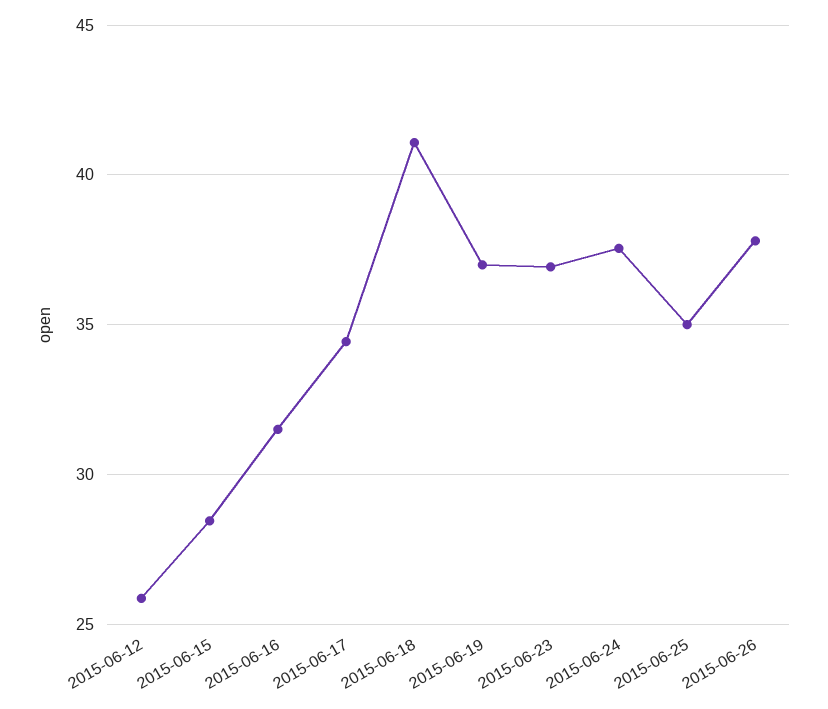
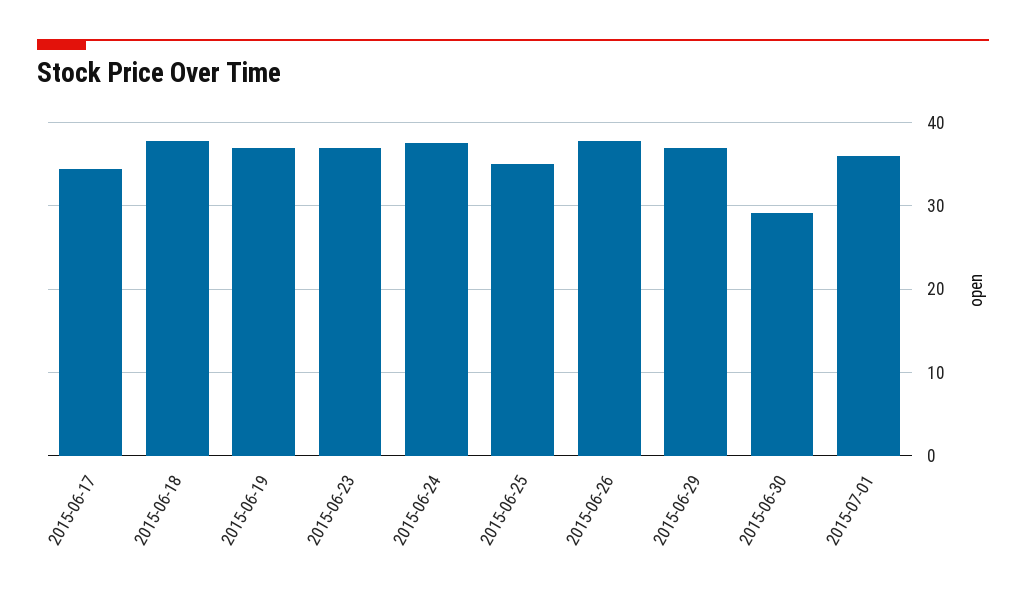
2015-06-12: 26 -> none
2015-06-15: 28.5 -> none
2015-06-16: 31.5 -> none
2015-06-18: 41 -> 38
2015-06-29: none -> 37
2015-06-30: none -> 29
2015-07-01: none -> 36

